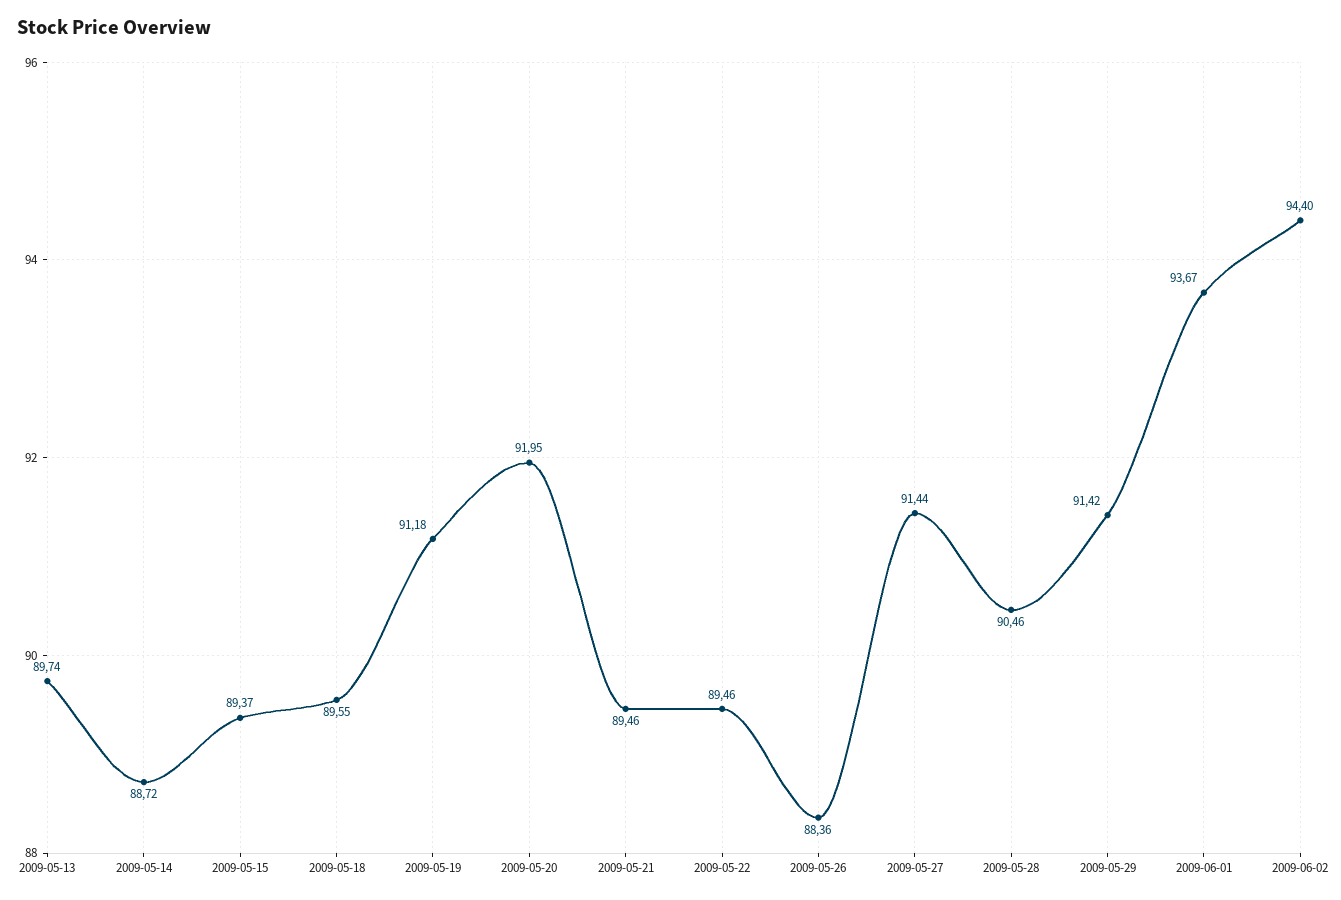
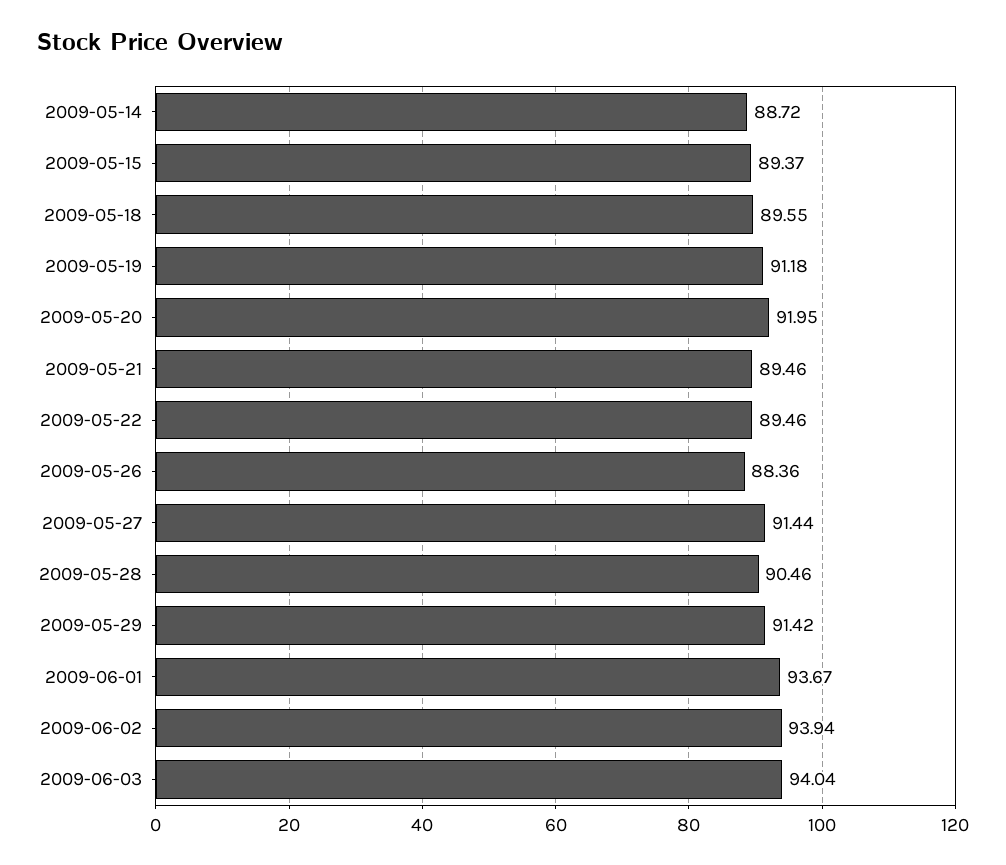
2009-05-13: 89.74 -> none
2009-06-02: 94.4 -> 93.94
2009-06-03: none -> 94.04

